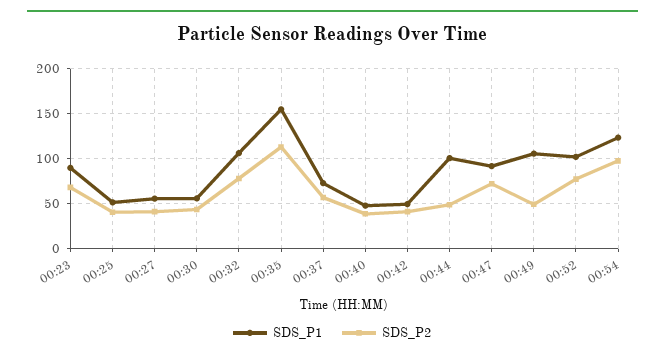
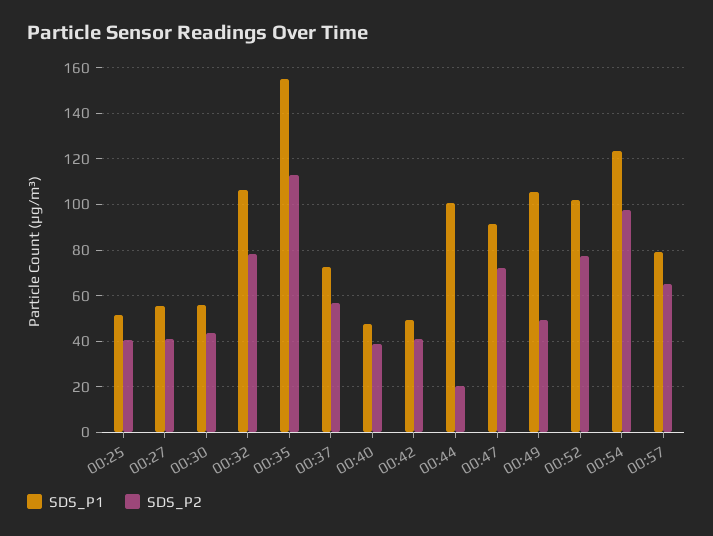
SDS_P1, 00:23: 90 -> none
SDS_P2, 00:23: 70 -> none
SDS_P2, 00:44: 50 -> 20
SDS_P1, 00:57: none -> 80
SDS_P2, 00:57: none -> 65

